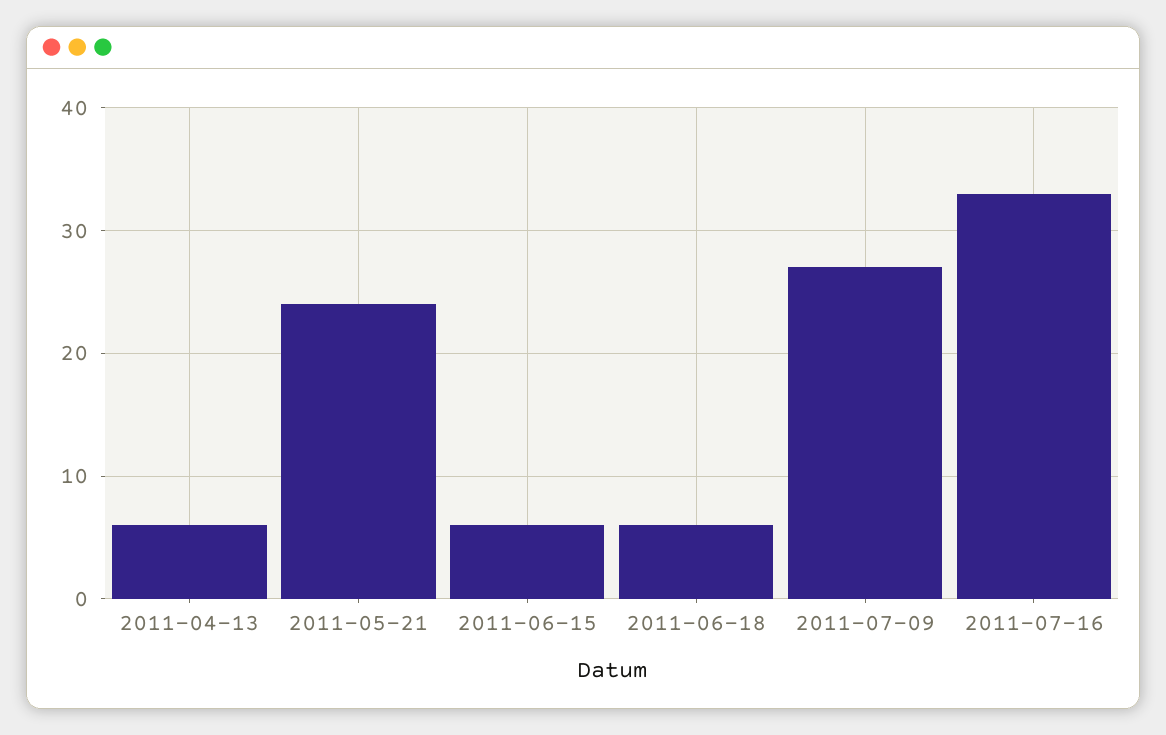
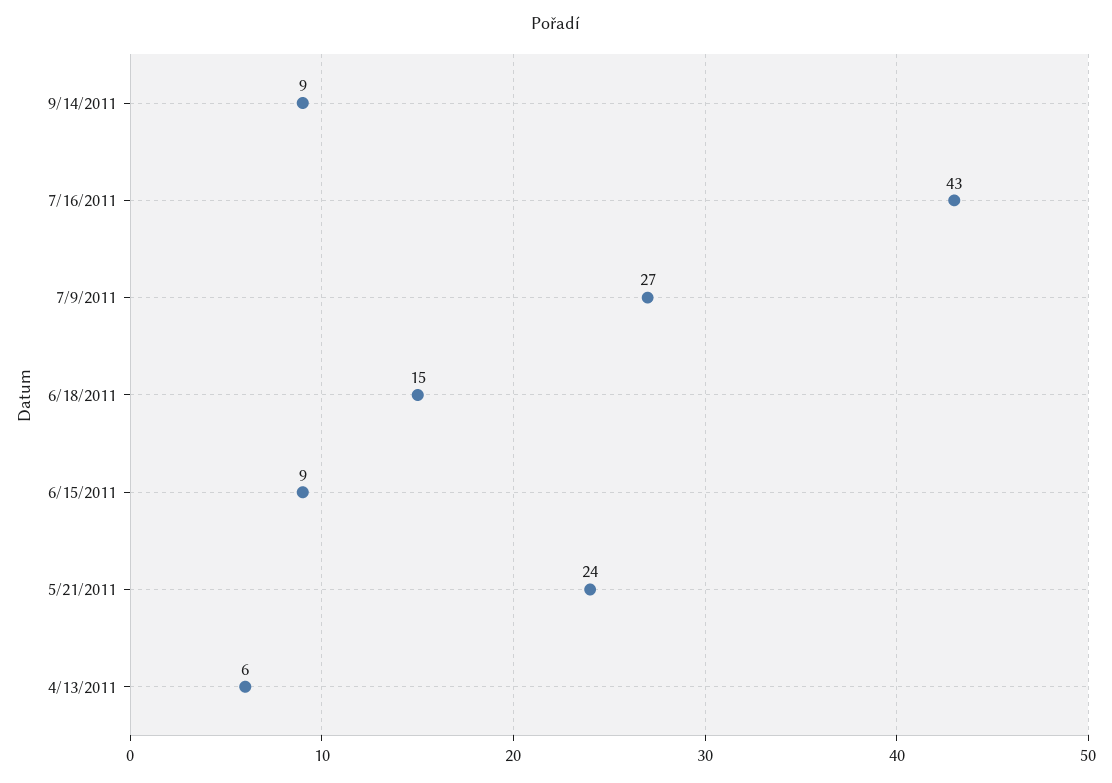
2011-06-15: 6 -> 9
2011-06-18: 6 -> 15
2011-07-16: 33 -> 43
9/14/2011: none -> 9

